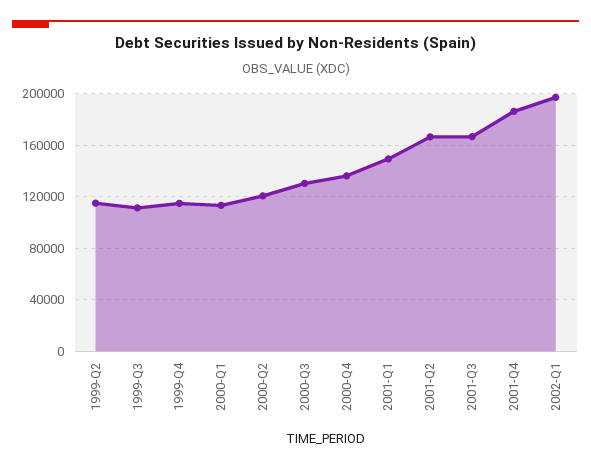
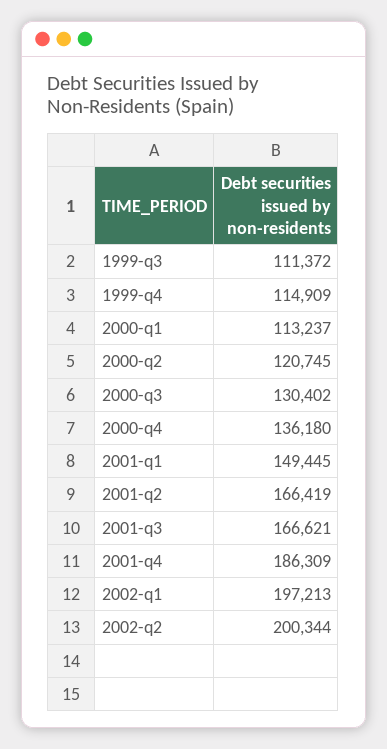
1999-Q2: 115000 -> none
2002-q2: none -> 200344

